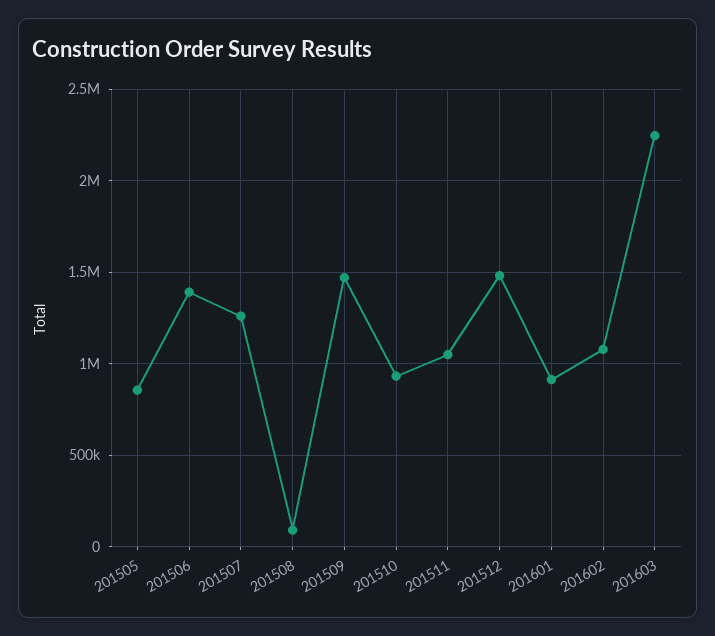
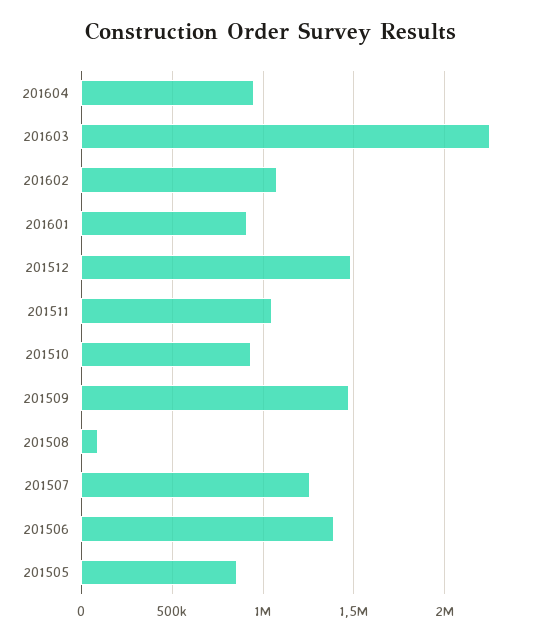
201604: none -> 950000

